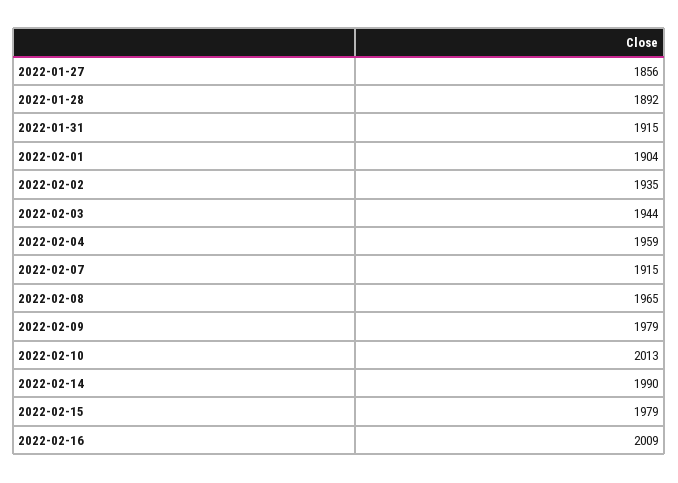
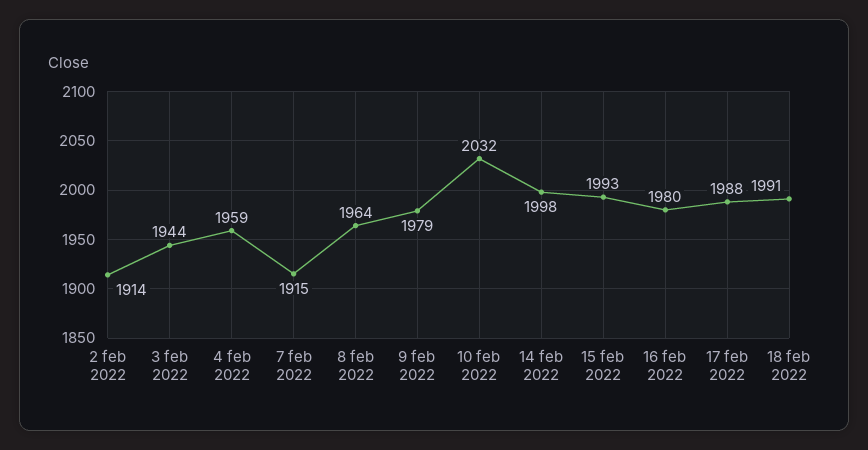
2022-01-27: 1856 -> none
2022-01-28: 1892 -> none
2022-01-31: 1915 -> none
2022-02-01: 1904 -> none
2022-02-02: 1935 -> 1914
2022-02-08: 1965 -> 1964
2022-02-10: 2013 -> 2032
2022-02-14: 1990 -> 1998
2022-02-15: 1979 -> 1993
2022-02-16: 2009 -> 1980
17 feb 2022: none -> 1988
18 feb 2022: none -> 1991

